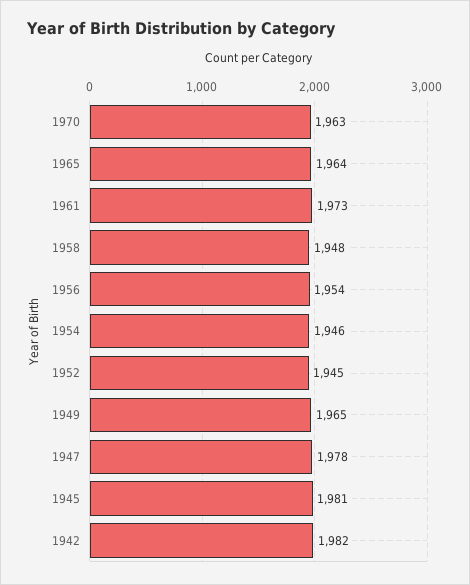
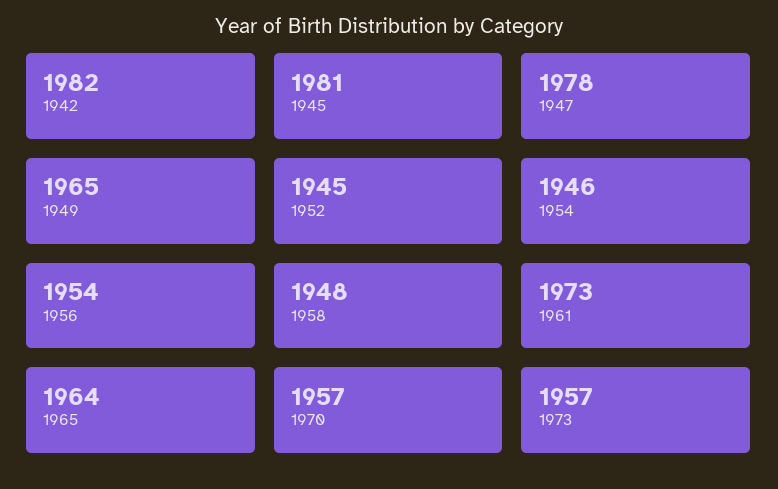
1970: 1963 -> 1957
1973: none -> 1957

